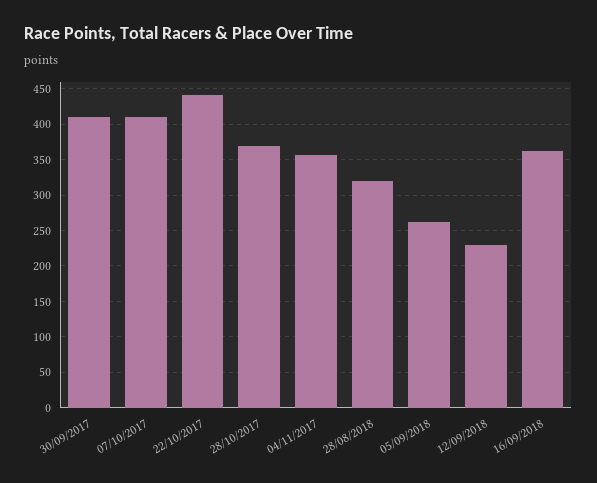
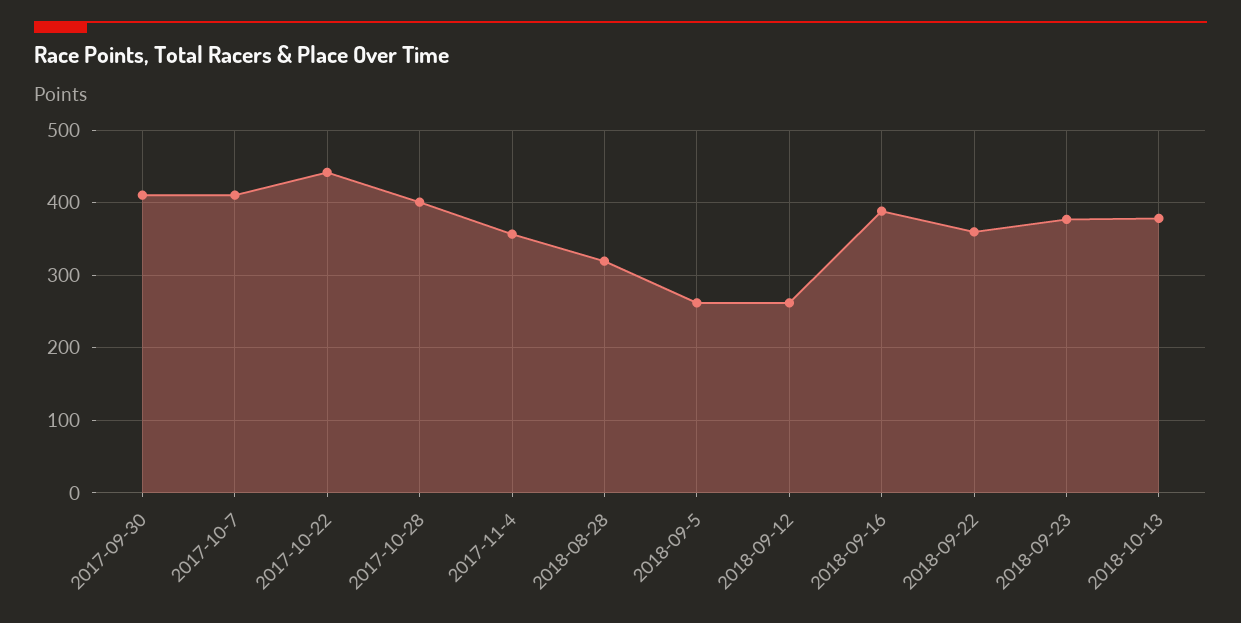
28/10/2017: 370 -> 400
12/09/2018: 230 -> 260
16/09/2018: 360 -> 390
2018-09-22: none -> 360
2018-09-23: none -> 380
2018-10-13: none -> 380

